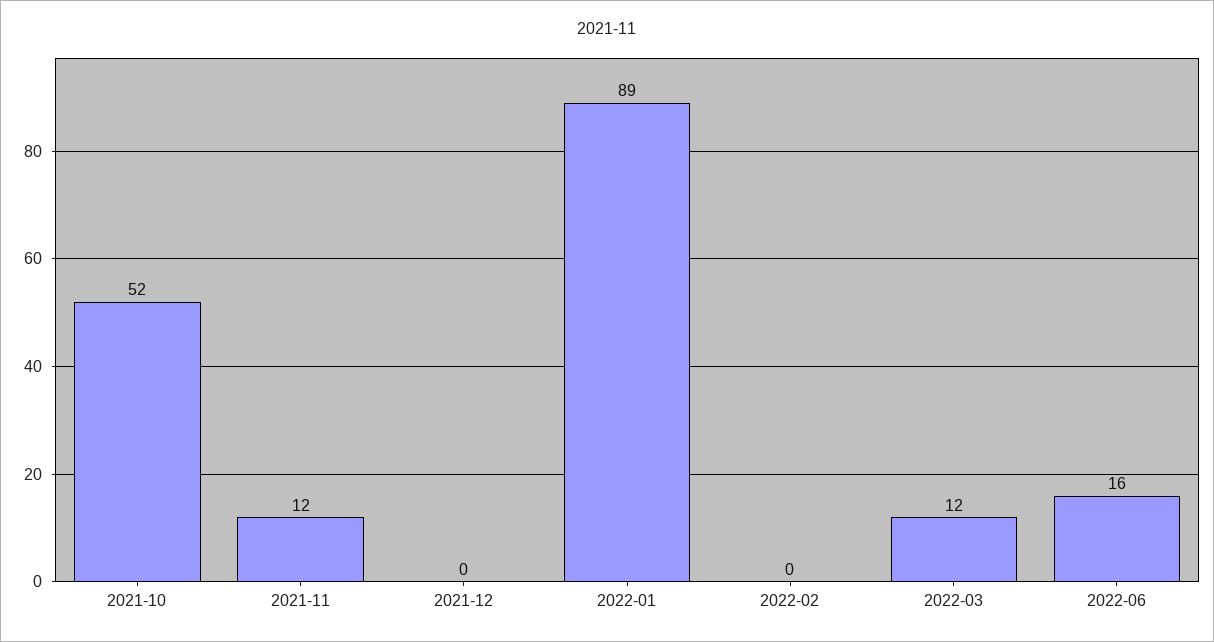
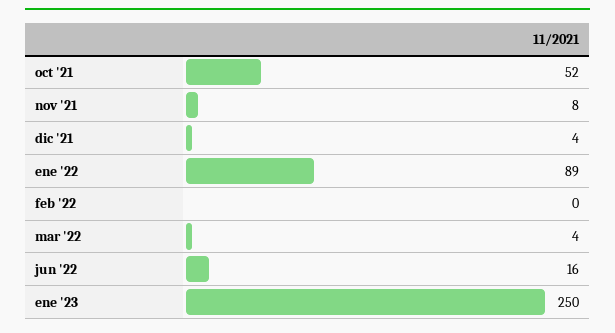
2021-11: 12 -> 8
2021-12: 0 -> 4
2022-03: 12 -> 4
ene '23: none -> 250

